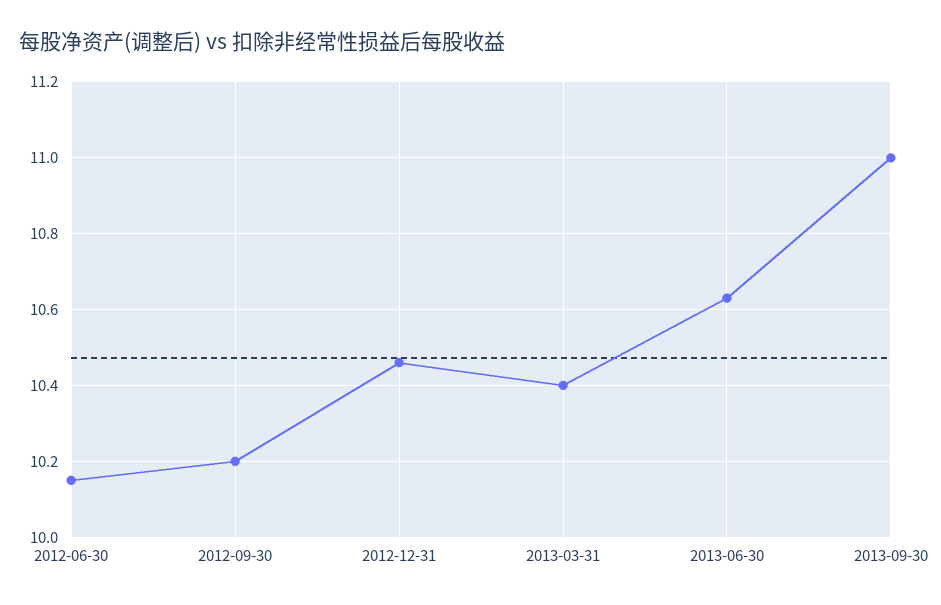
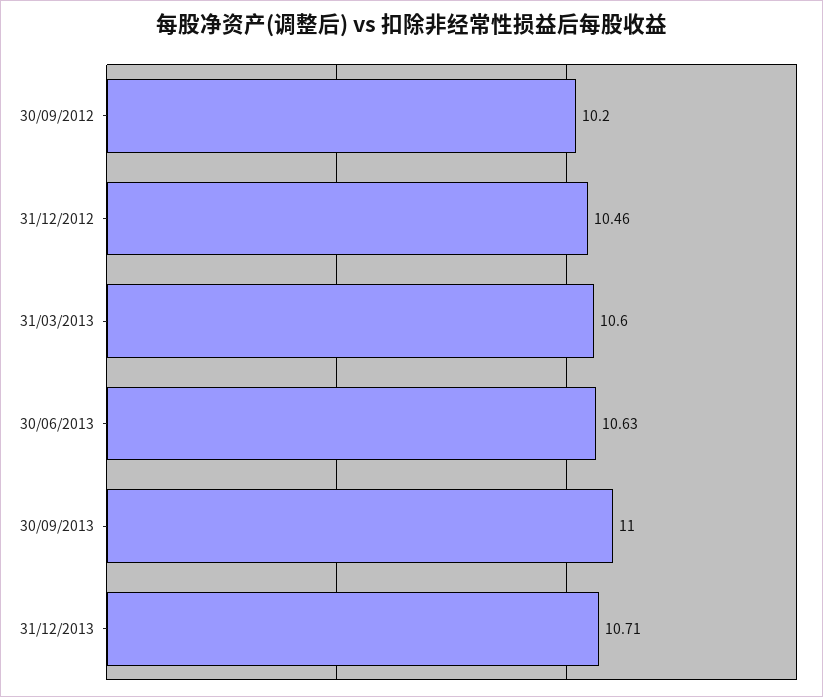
2012-06-30: 10.15 -> none
2013-03-31: 10.4 -> 10.6
31/12/2013: none -> 10.71

